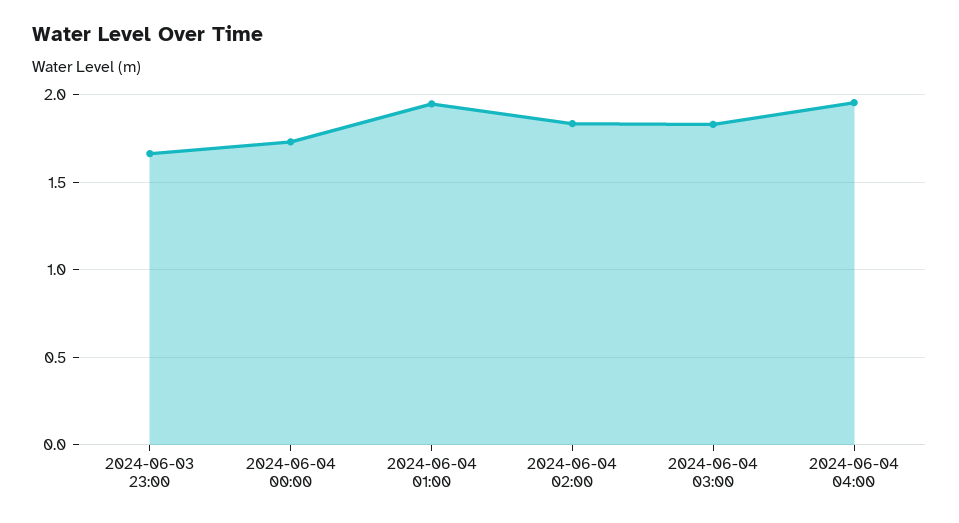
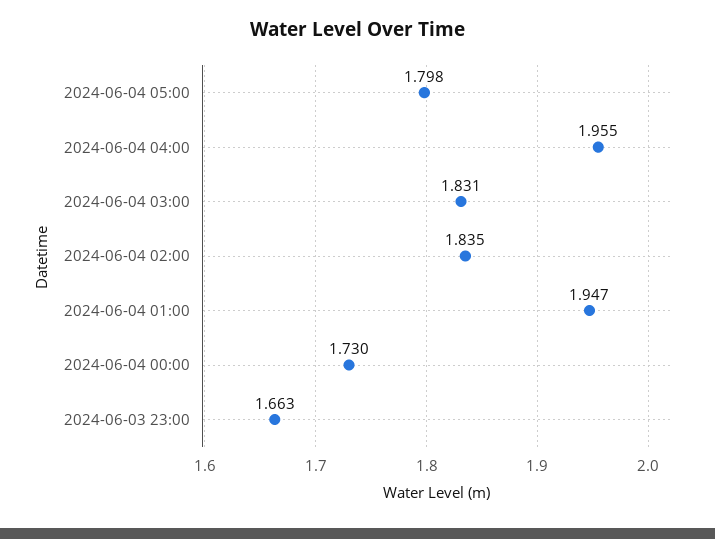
2024-06-04 05:00: none -> 1.798

